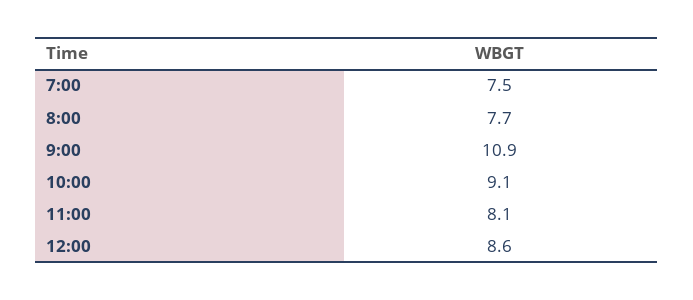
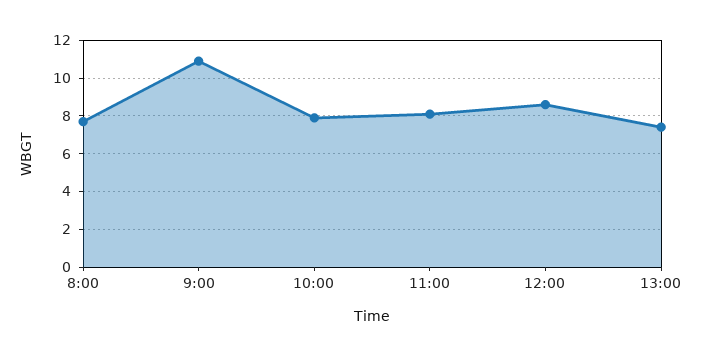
7:00: 7.5 -> none
10:00: 9.1 -> 8
13:00: none -> 7.5

